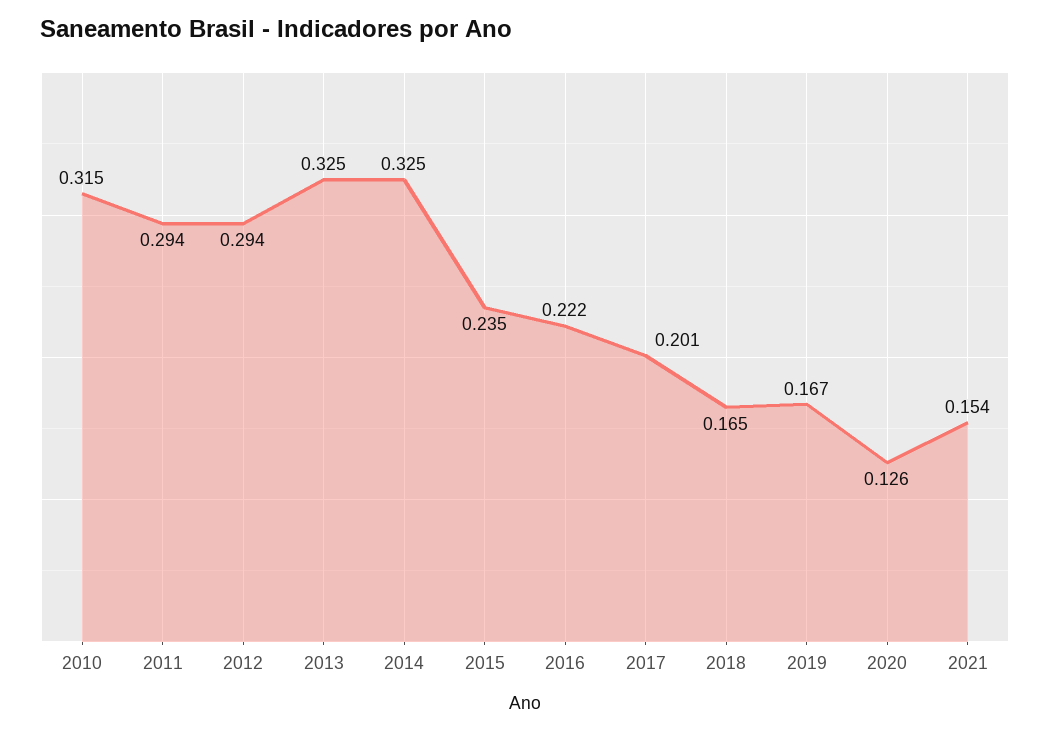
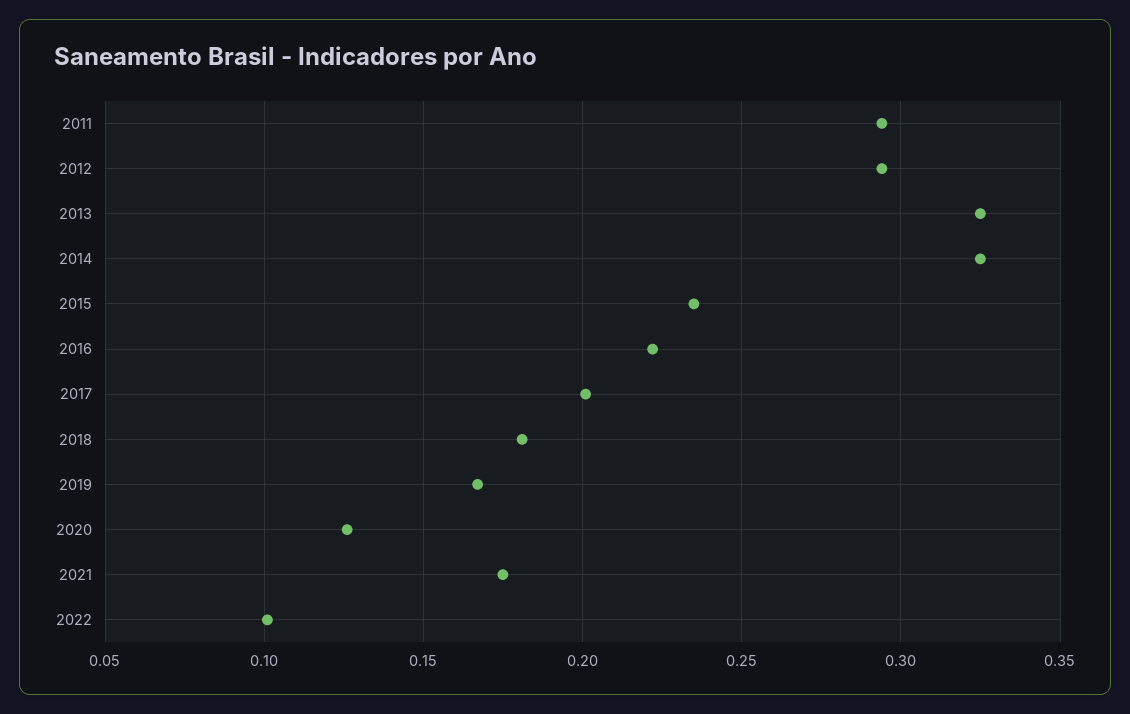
2010: 0.315 -> none
2018: 0.165 -> 0.18
2021: 0.154 -> 0.175
2022: none -> 0.1

